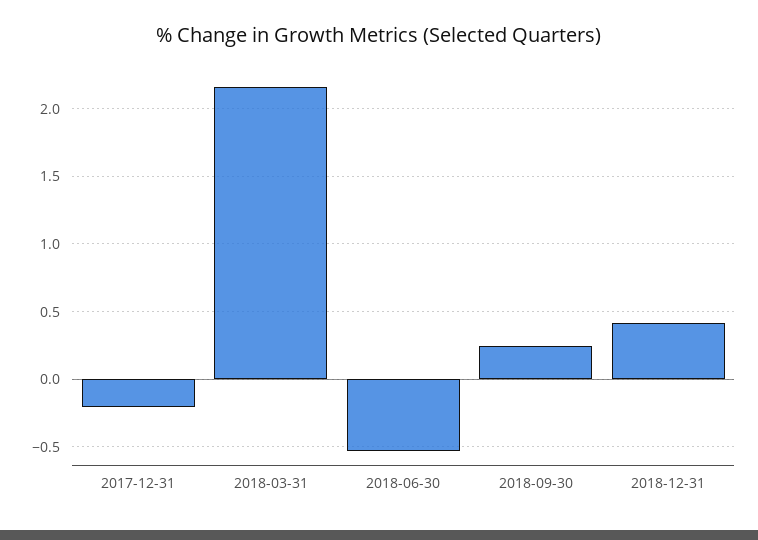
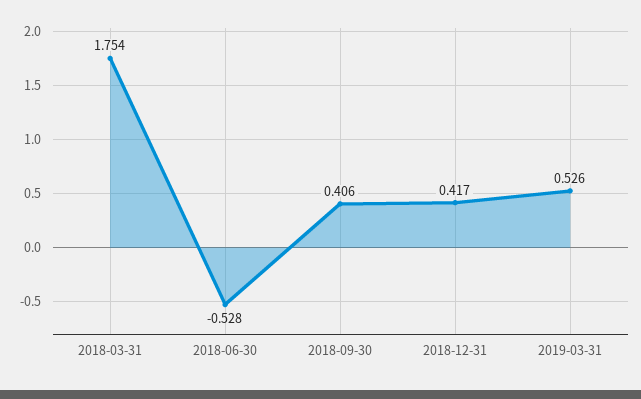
2017-12-31: -0.2 -> none
2018-03-31: 2.15 -> 1.754
2018-09-30: 0.25 -> 0.406
2019-03-31: none -> 0.526

